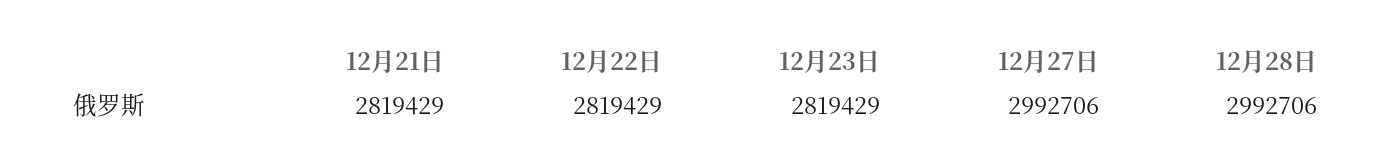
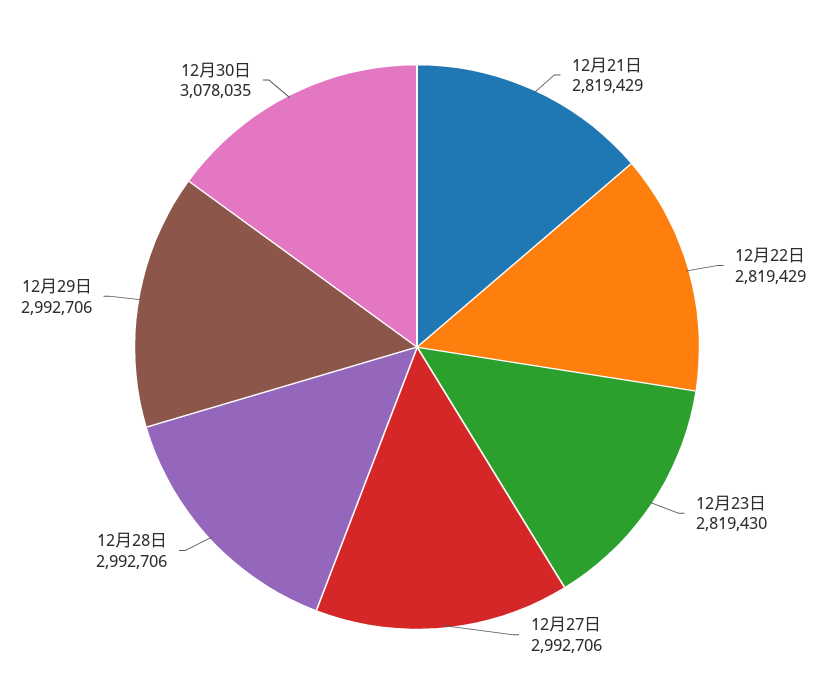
12月23日: 2819429 -> 2819430
12月29日: none -> 2992706
12月30日: none -> 3078035

